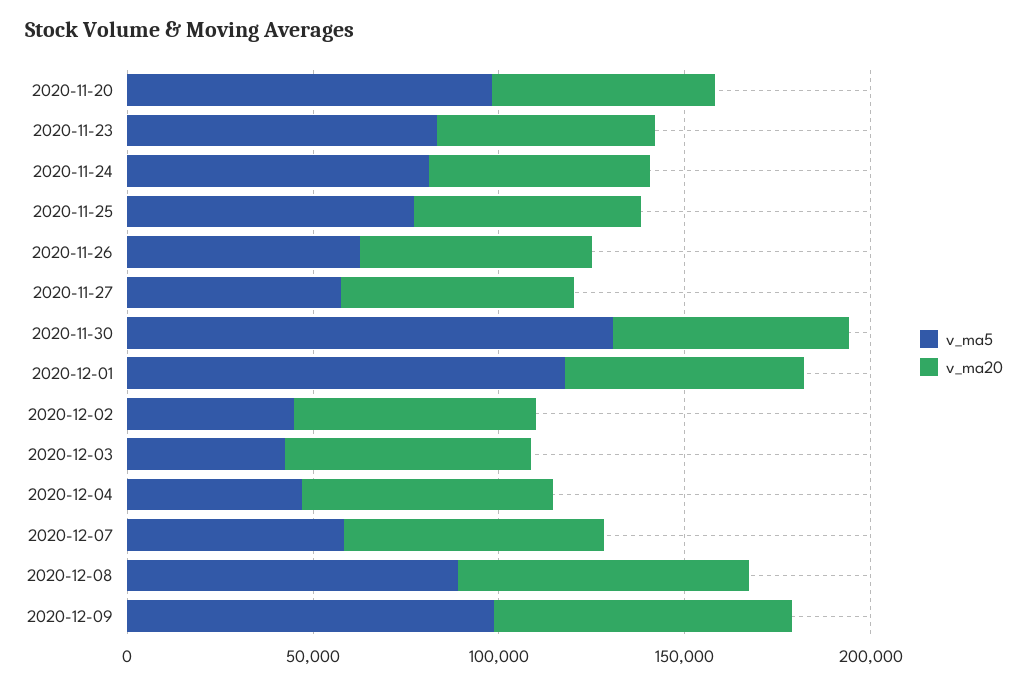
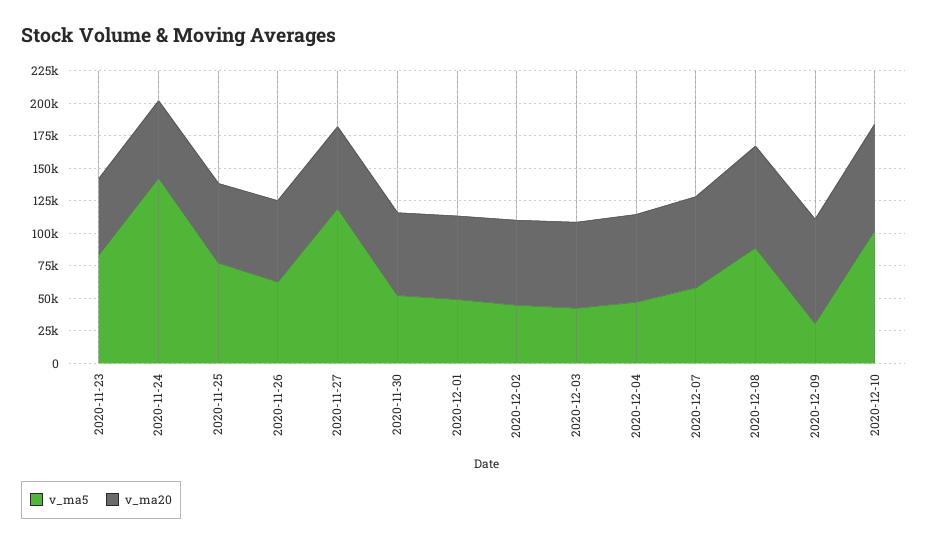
v_ma5, 2020-11-20: 100000 -> none
v_ma20, 2020-11-20: 60000 -> none
v_ma5, 2020-11-24: 80000 -> 150000
v_ma5, 2020-11-27: 60000 -> 125000
v_ma5, 2020-11-30: 130000 -> 50000
v_ma5, 2020-12-01: 120000 -> 50000
v_ma5, 2020-12-09: 100000 -> 25000
v_ma5, 2020-12-10: none -> 100000
v_ma20, 2020-12-10: none -> 75000

